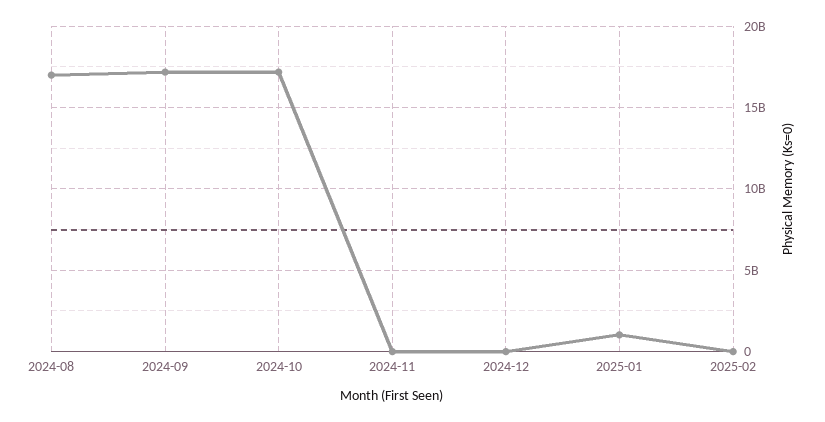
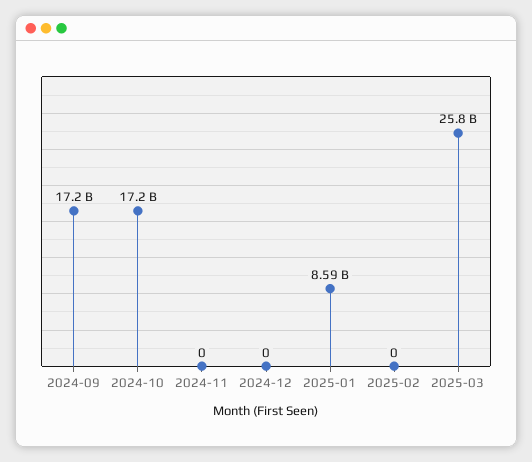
2024-08: 17000000000 -> none
2025-01: 1000000000 -> 8590000000
2025-03: none -> 25800000000

